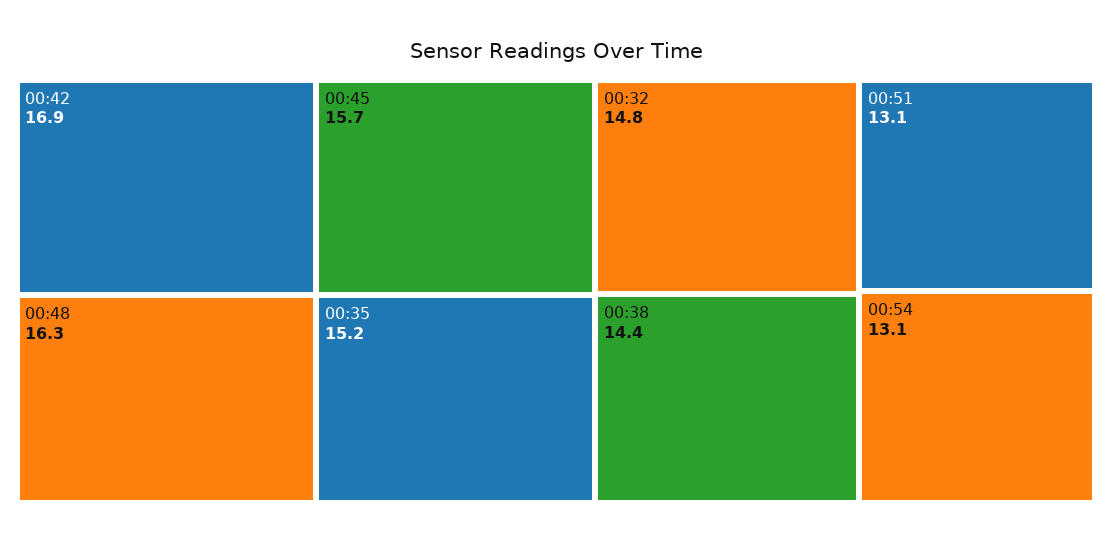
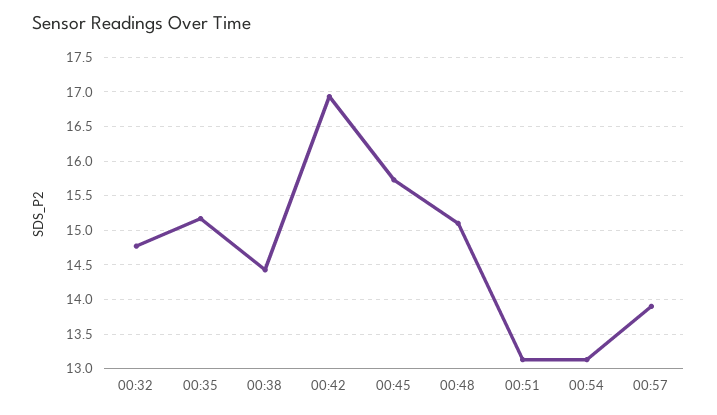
00:48: 16.3 -> 15.1
00:57: none -> 13.9

